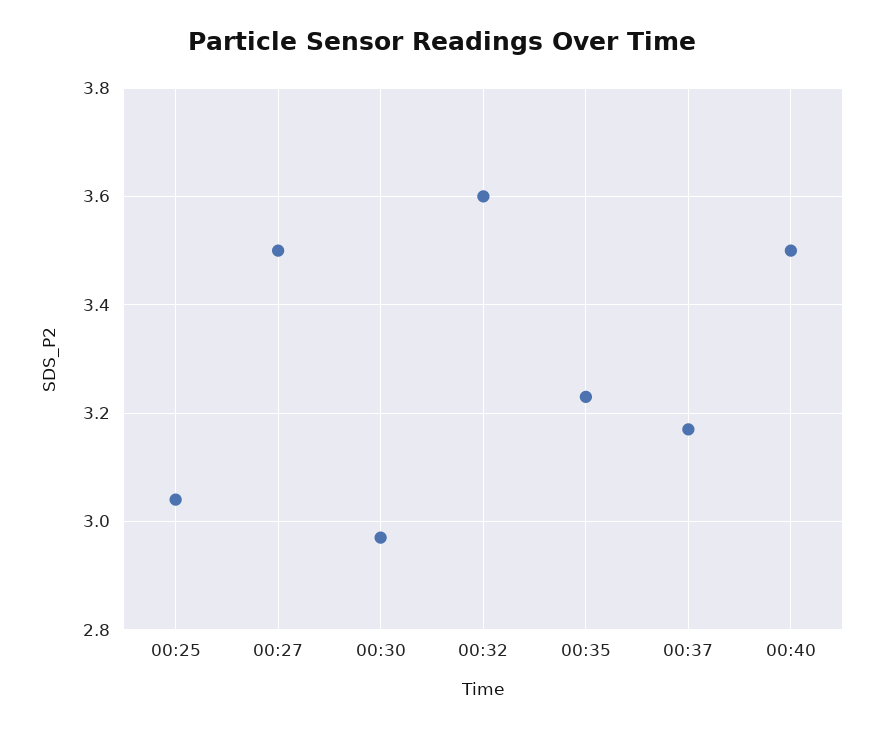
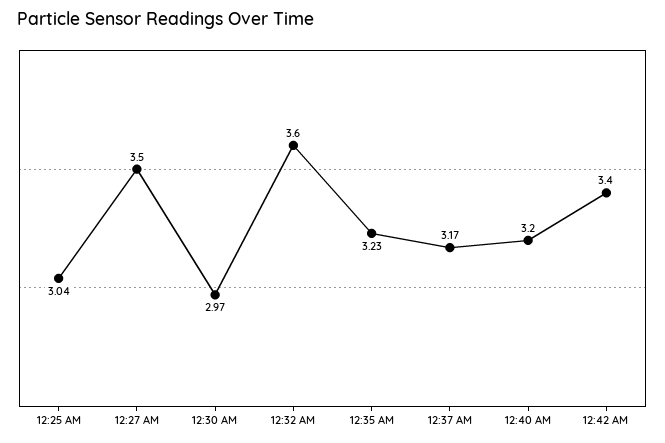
00:40: 3.5 -> 3.2
12:42 AM: none -> 3.4

